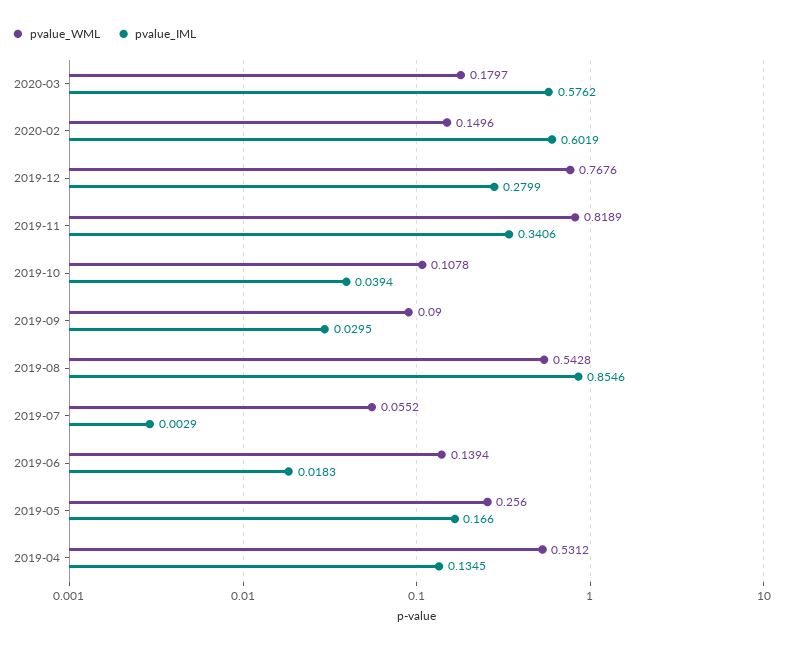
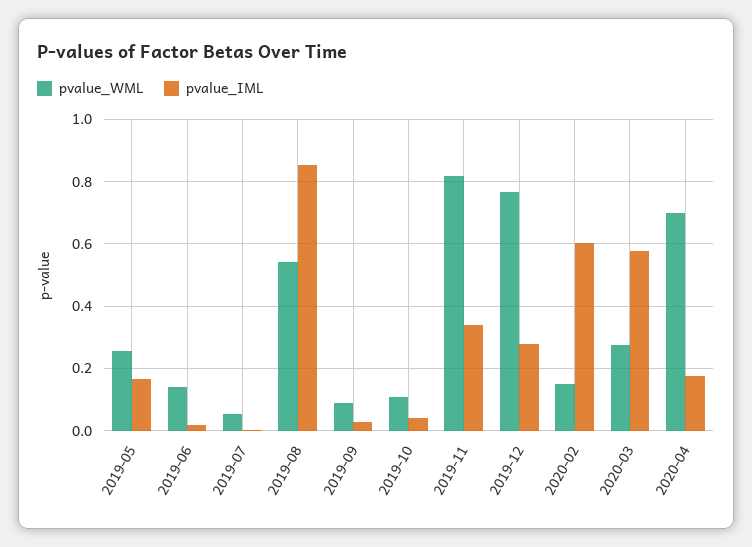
pvalue_WML, 2020-03: 0.1797 -> 0.28
pvalue_WML, 2019-04: 0.5312 -> none
pvalue_IML, 2019-04: 0.1345 -> none
pvalue_WML, 2020-04: none -> 0.7
pvalue_IML, 2020-04: none -> 0.18

